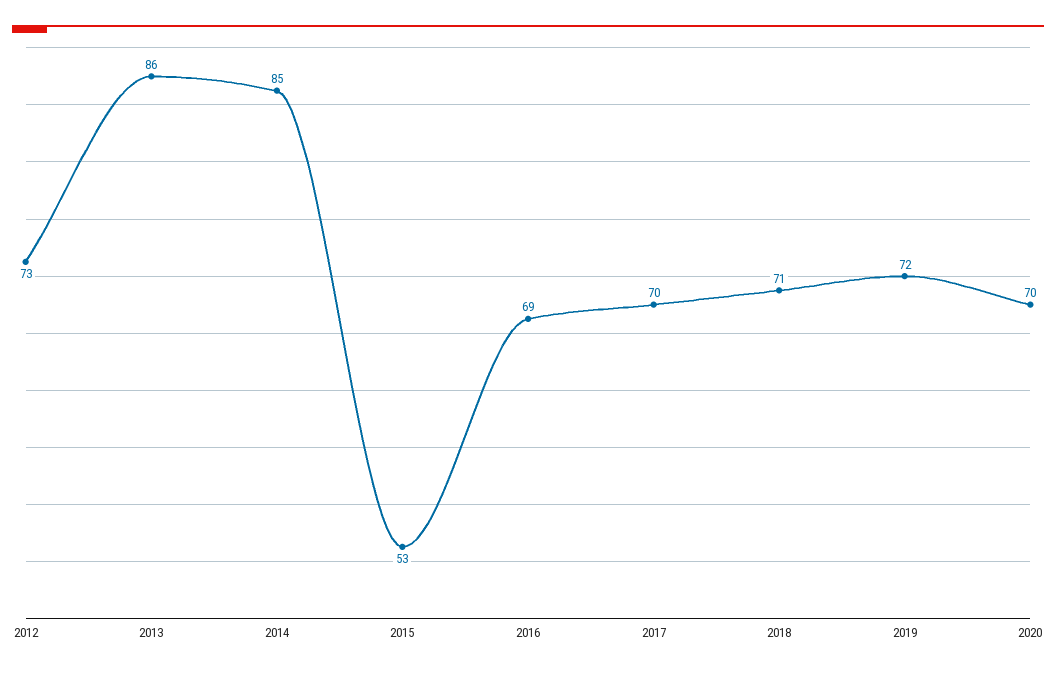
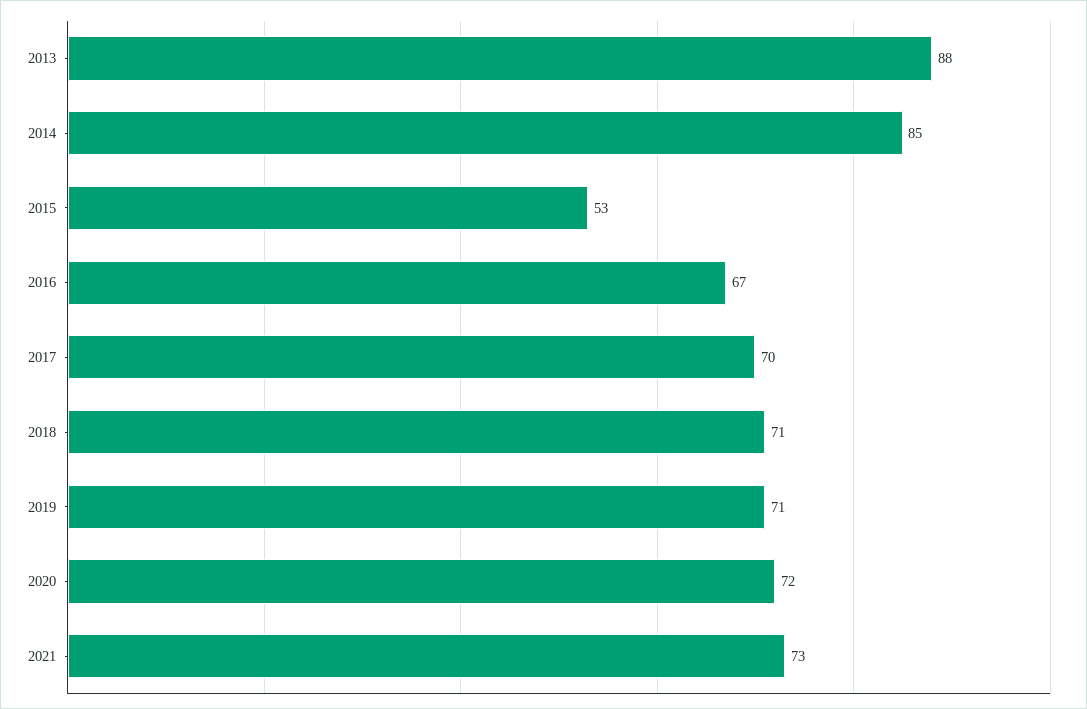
2012: 73 -> none
2013: 86 -> 88
2016: 69 -> 67
2019: 72 -> 71
2020: 70 -> 72
2021: none -> 73

